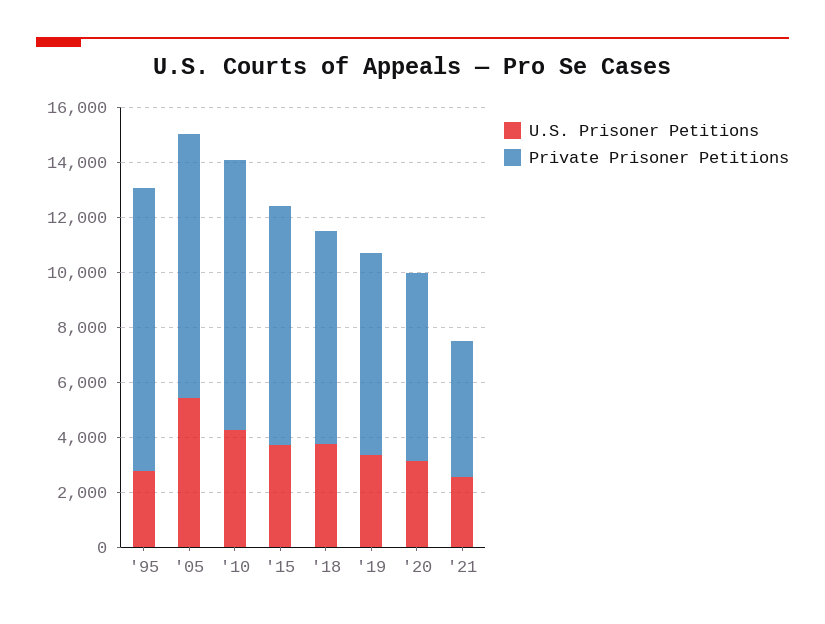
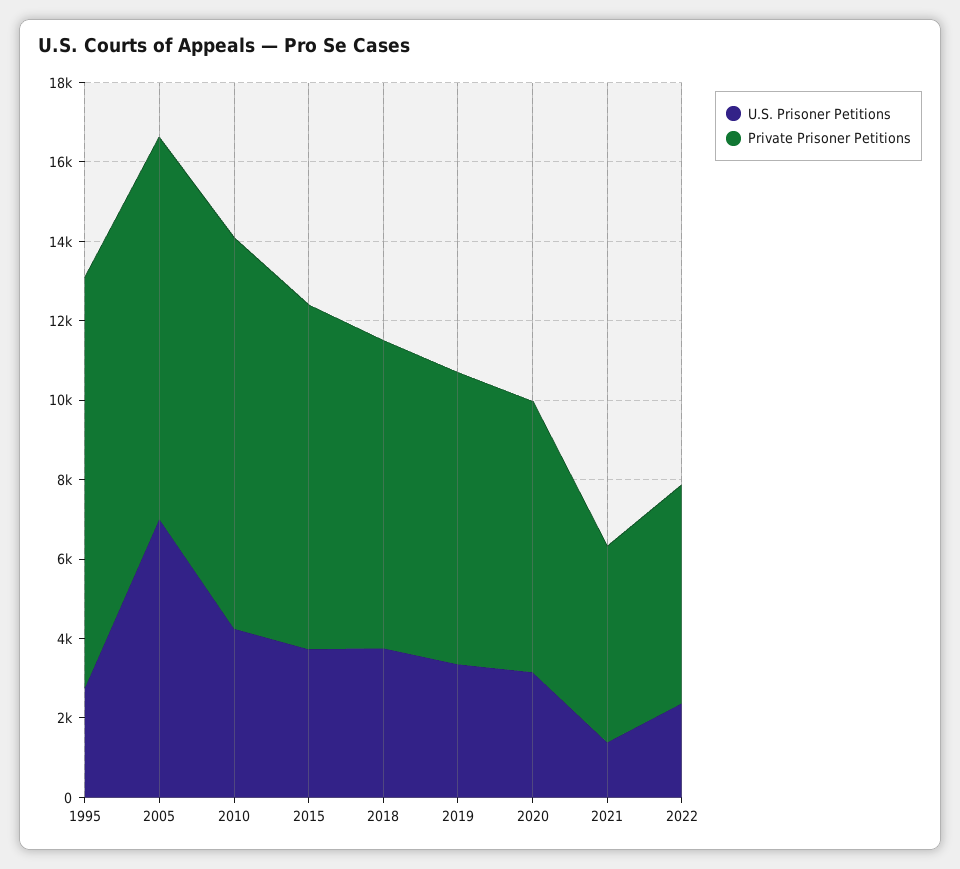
U.S. Prisoner Petitions, '05: 5500 -> 7000
U.S. Prisoner Petitions, '21: 2500 -> 1500
U.S. Prisoner Petitions, 2022: none -> 2500
Private Prisoner Petitions, 2022: none -> 5500

